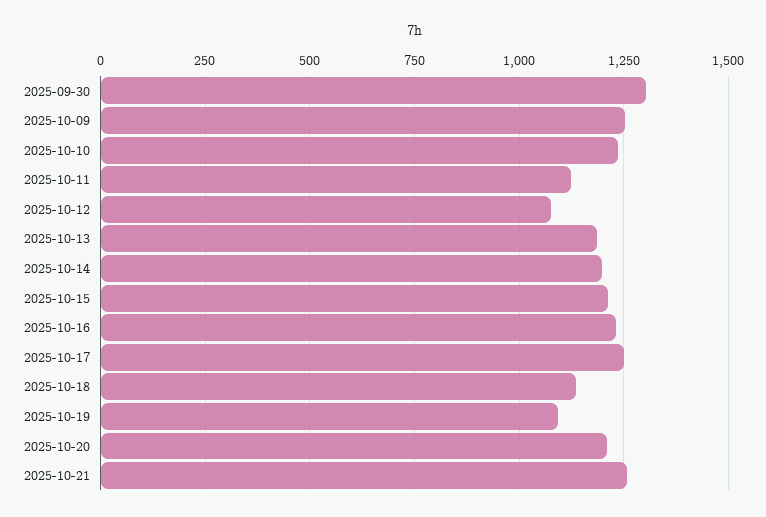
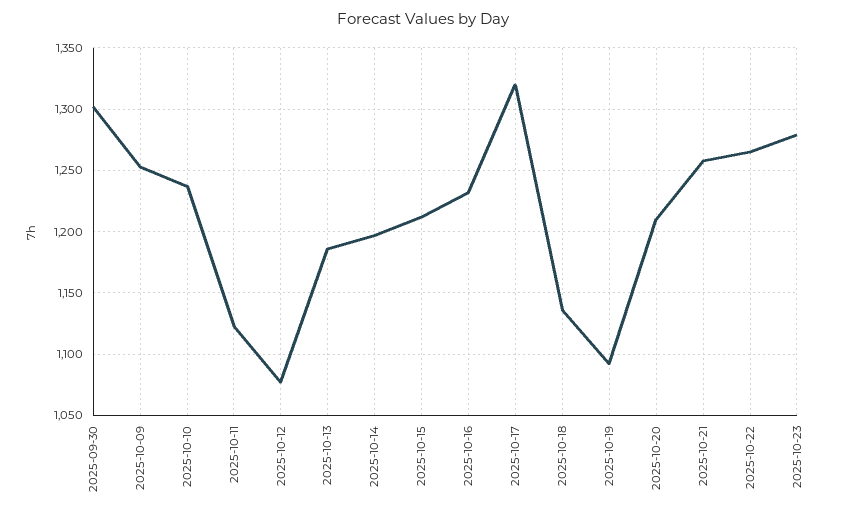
2025-10-17: 1250 -> 1320
2025-10-22: none -> 1265
2025-10-23: none -> 1280

